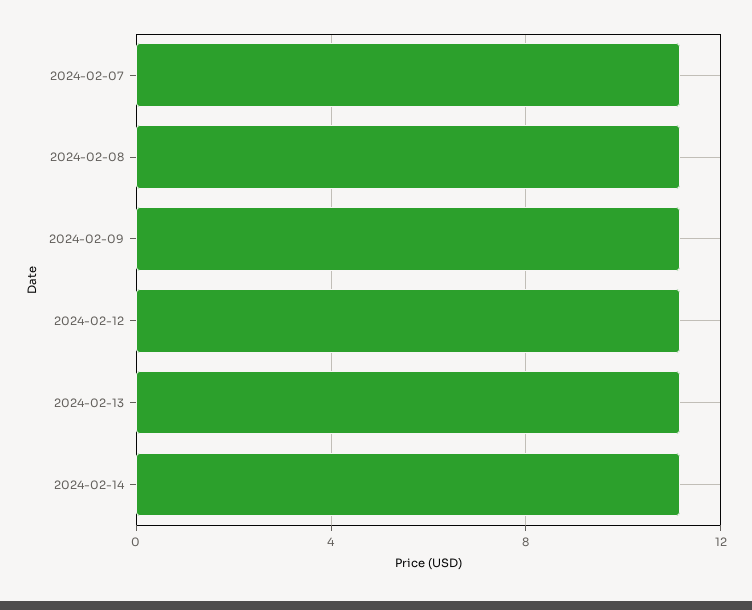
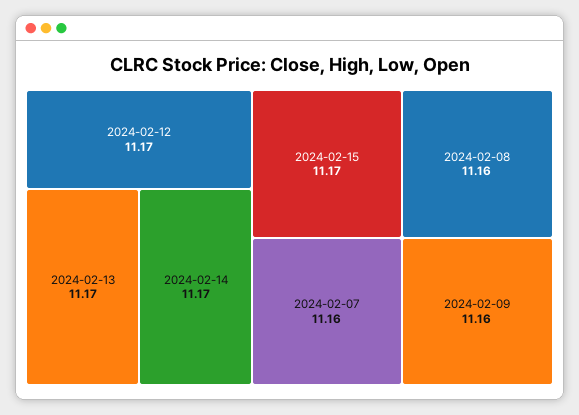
2024-02-15: none -> 11.17

